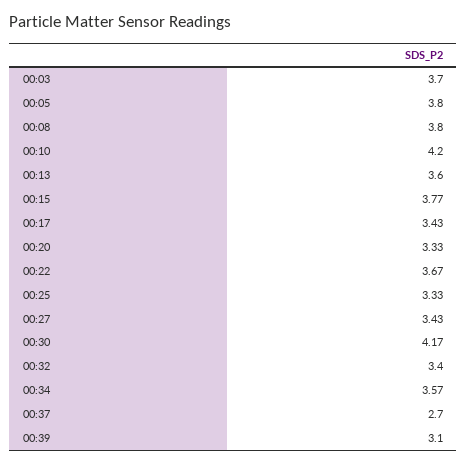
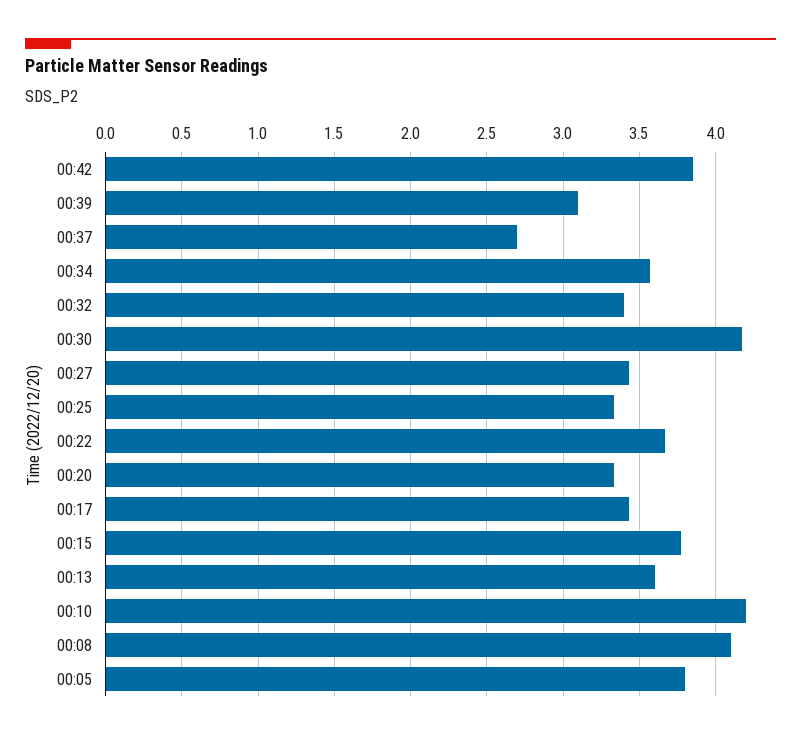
00:03: 3.7 -> none
00:08: 3.8 -> 4.1
00:42: none -> 3.85

